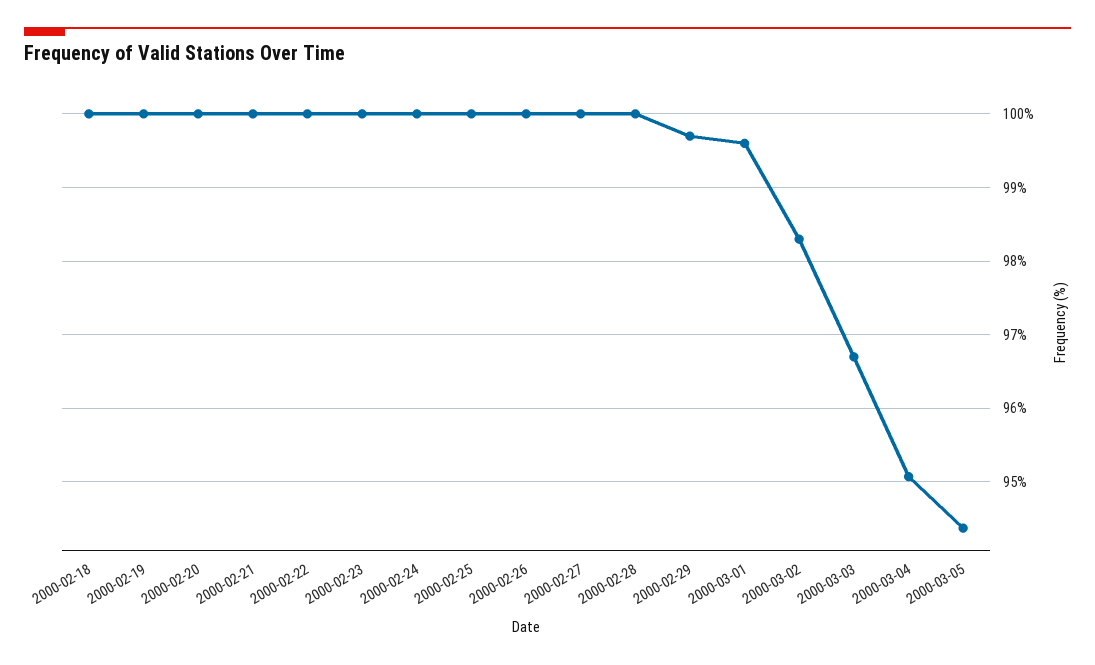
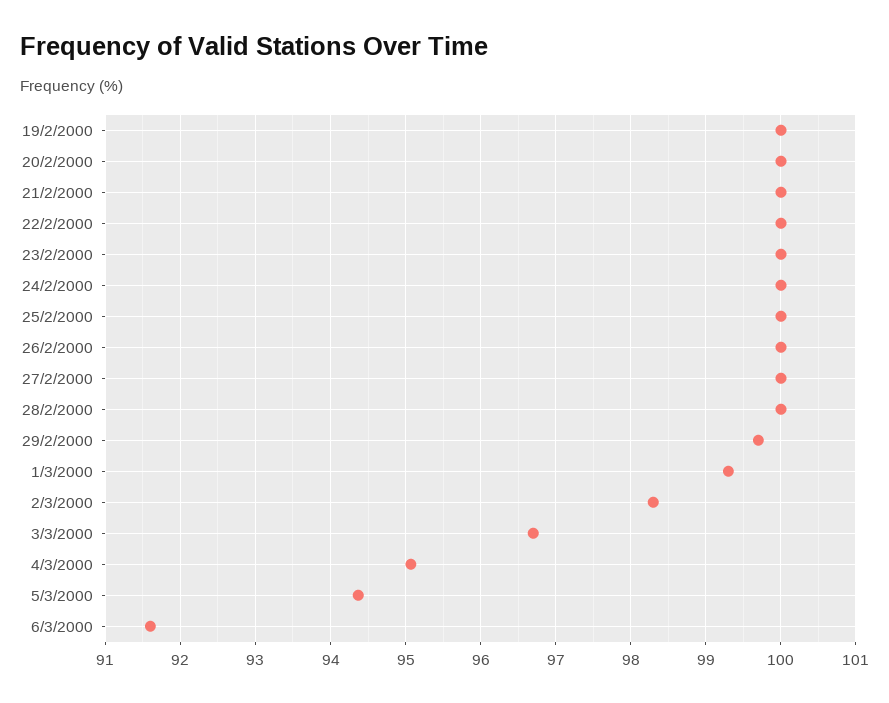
2000-02-18: 100 -> none
2000-03-01: 99.6 -> 99.3
6/3/2000: none -> 91.6

